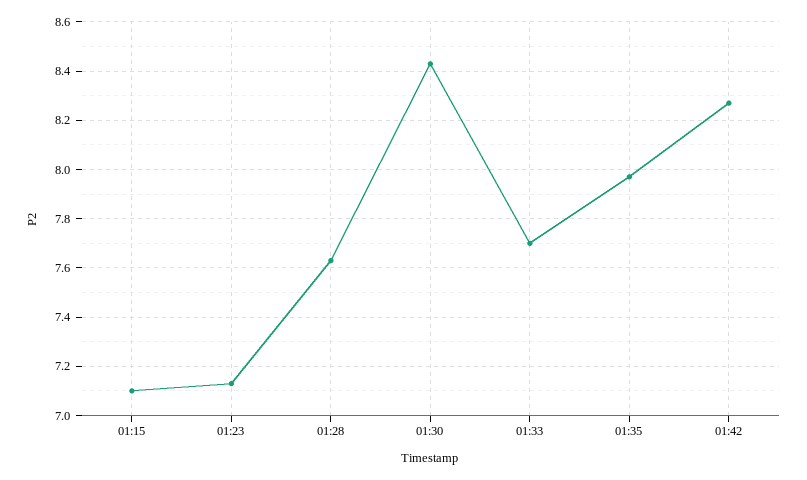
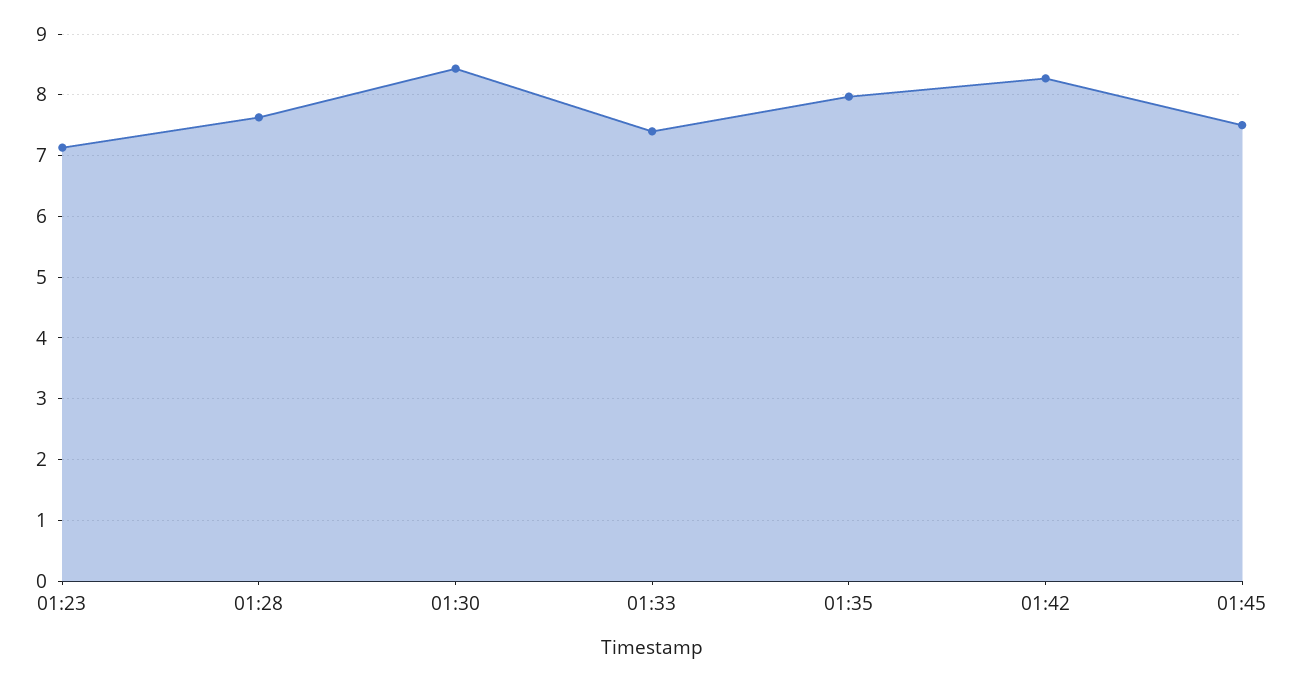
01:15: 7.1 -> none
01:33: 7.7 -> 7.4
01:45: none -> 7.5

